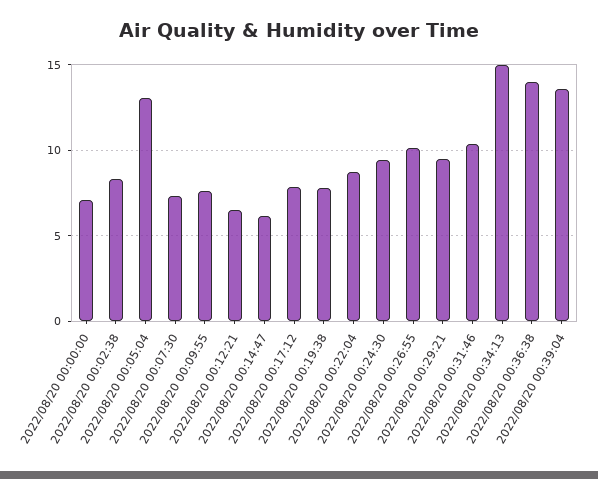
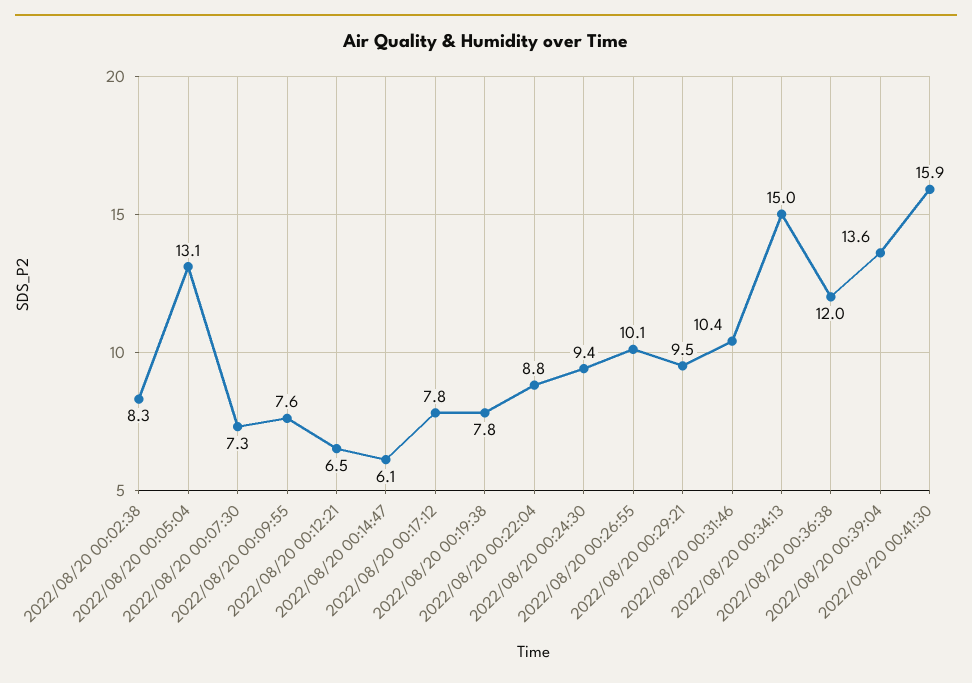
2022/08/20 00:00:00: 7 -> none
2022/08/20 00:36:38: 14 -> 12
2022/08/20 00:41:30: none -> 15.9

